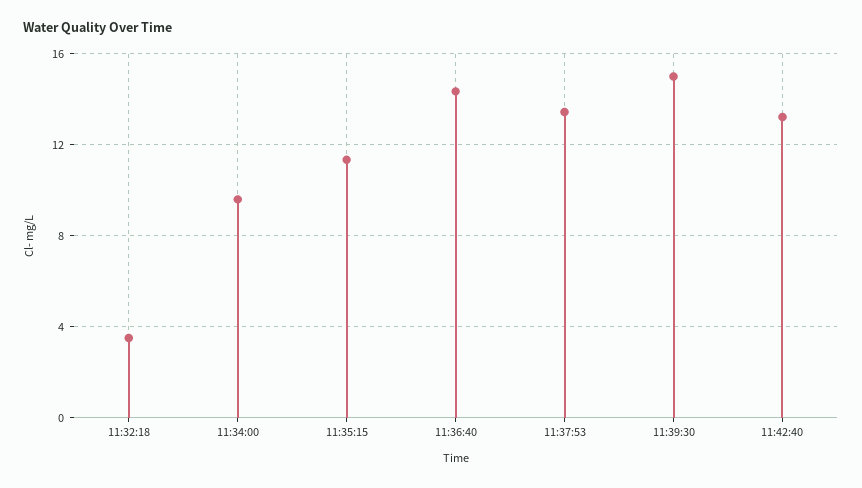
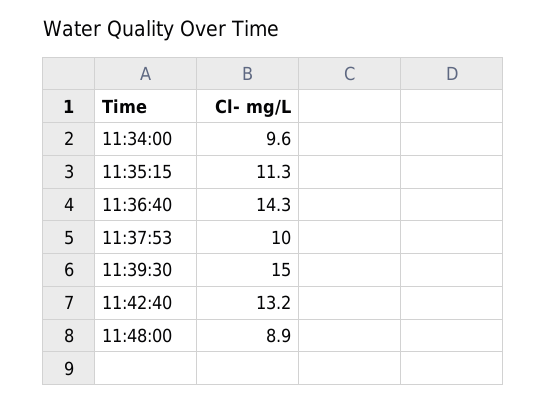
11:32:18: 3.5 -> none
11:37:53: 13.5 -> 10
11:48:00: none -> 8.9

